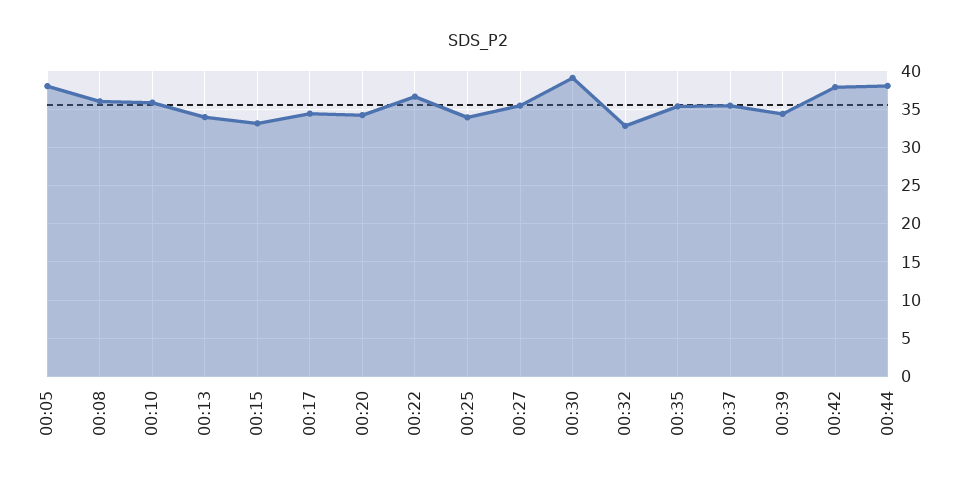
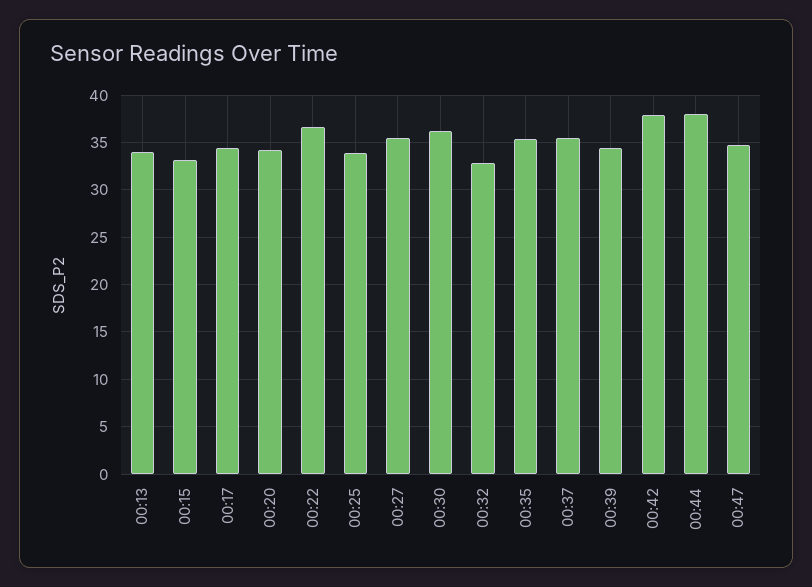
00:05: 38 -> none
00:08: 36 -> none
00:10: 36 -> none
00:30: 39 -> 36
00:47: none -> 35

